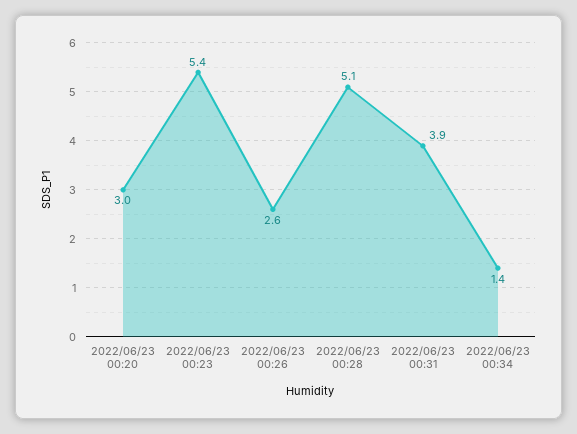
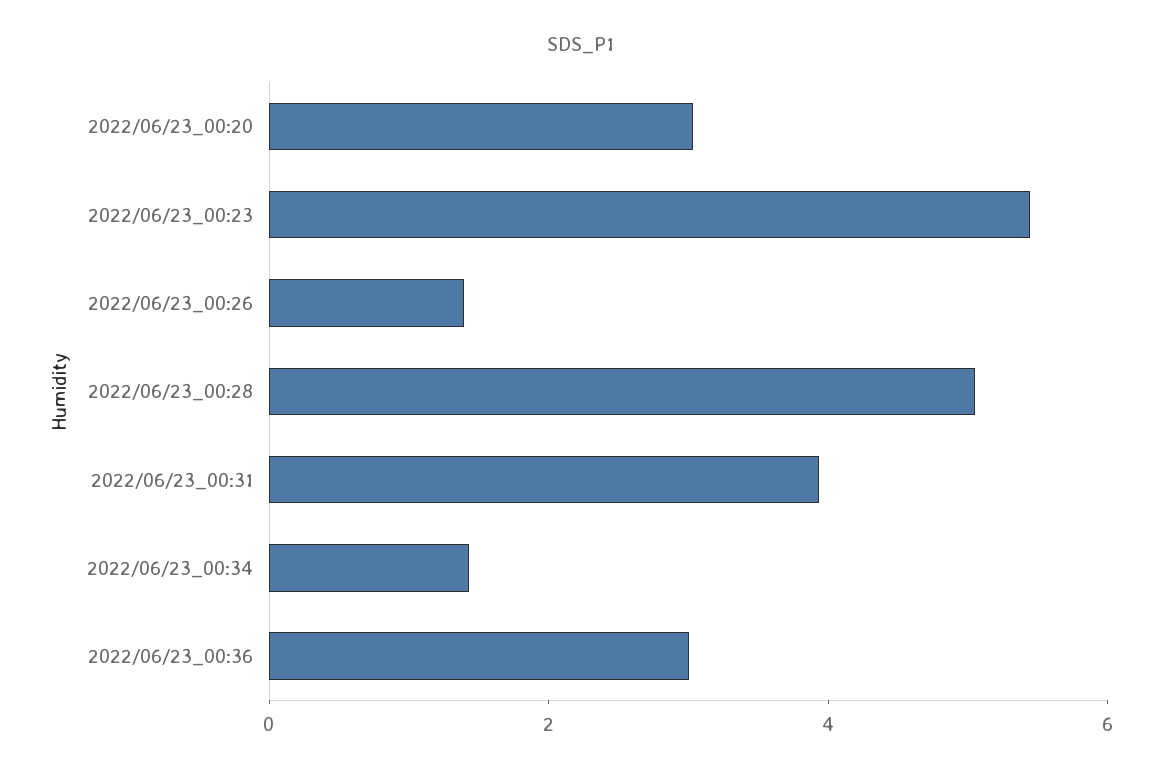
2022/06/23 00:26: 2.6 -> 1.5
2022/06/23_00:36: none -> 3

